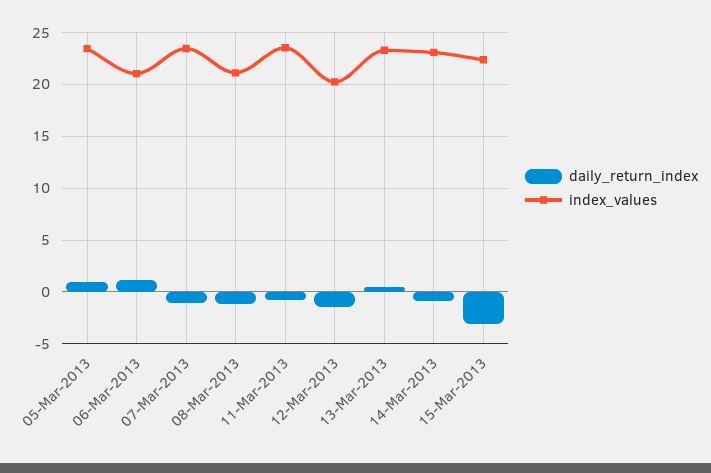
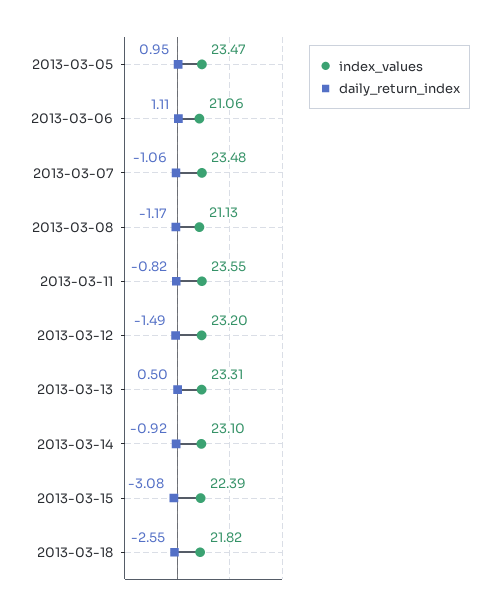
index_values, 12-Mar-2013: 20 -> 23.2
index_values, 2013-03-18: none -> 21.82
daily_return_index, 2013-03-18: none -> -2.55

